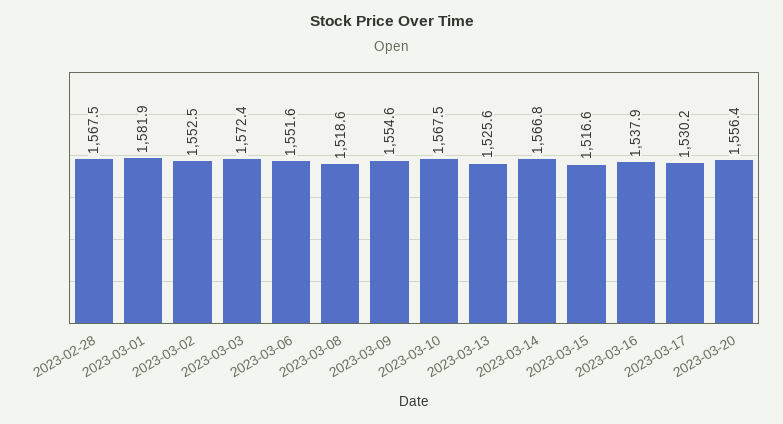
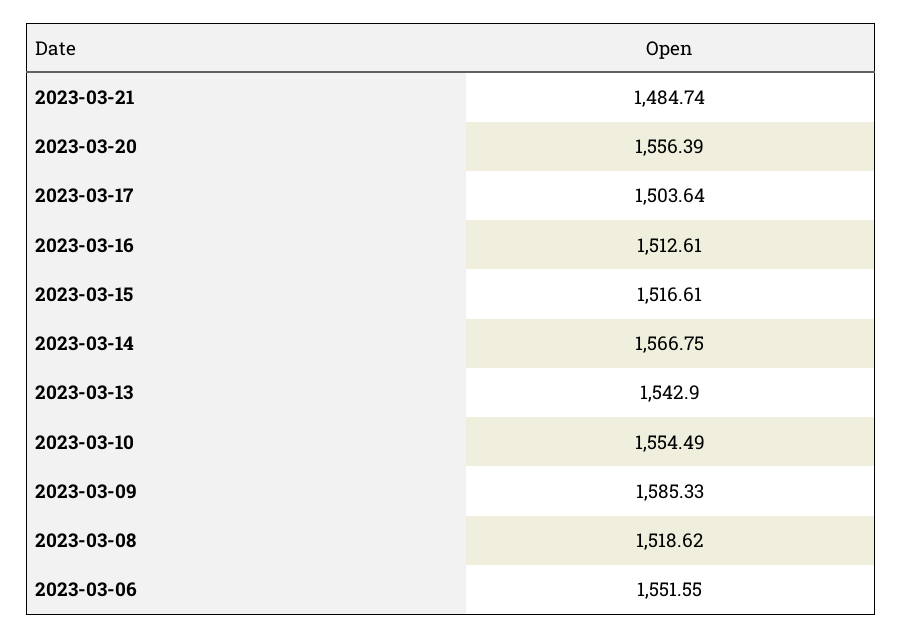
2023-02-28: 1567.5 -> none
2023-03-01: 1581.9 -> none
2023-03-02: 1552.5 -> none
2023-03-03: 1572.4 -> none
2023-03-09: 1554.6 -> 1585.33
2023-03-10: 1567.5 -> 1554.49
2023-03-13: 1525.6 -> 1542.9
2023-03-16: 1537.9 -> 1512.61
2023-03-17: 1530.2 -> 1503.64
2023-03-21: none -> 1484.74

